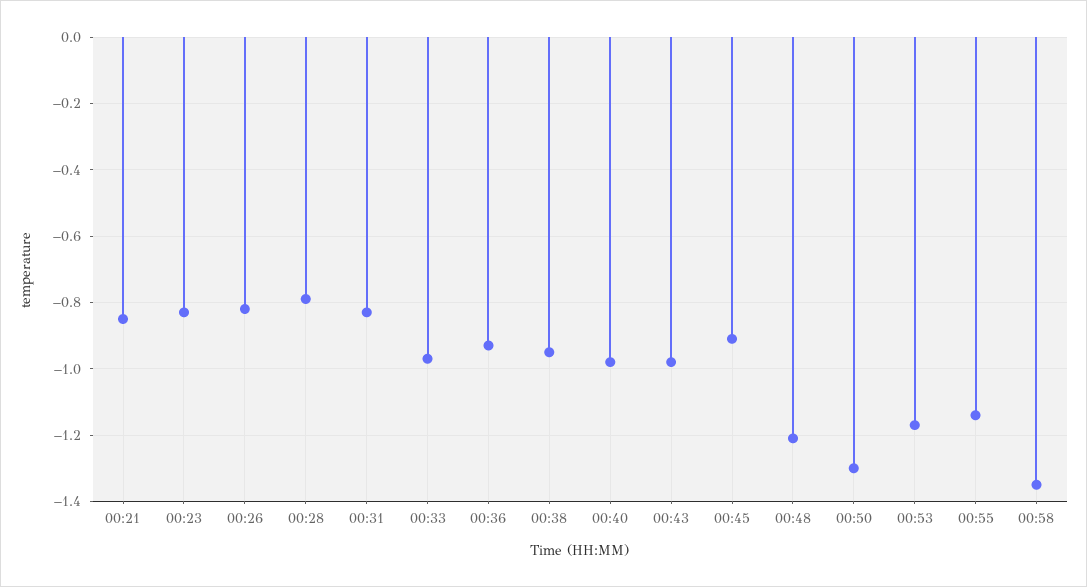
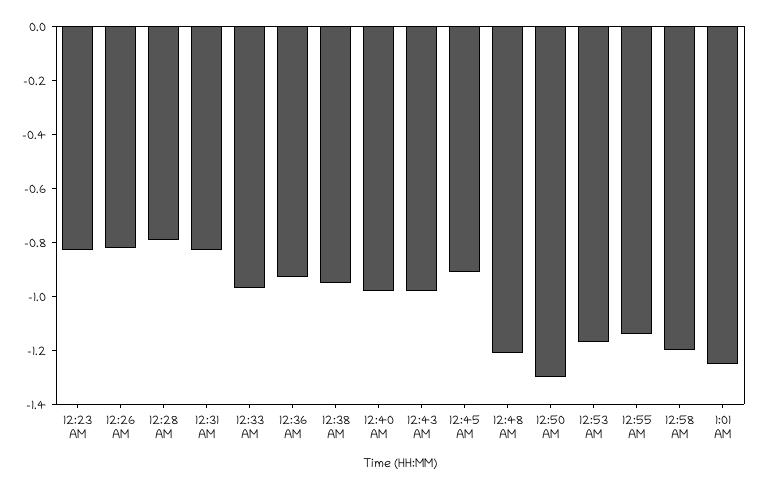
00:21: -0.85 -> none
00:58: -1.35 -> -1.2
1:01 AM: none -> -1.25

